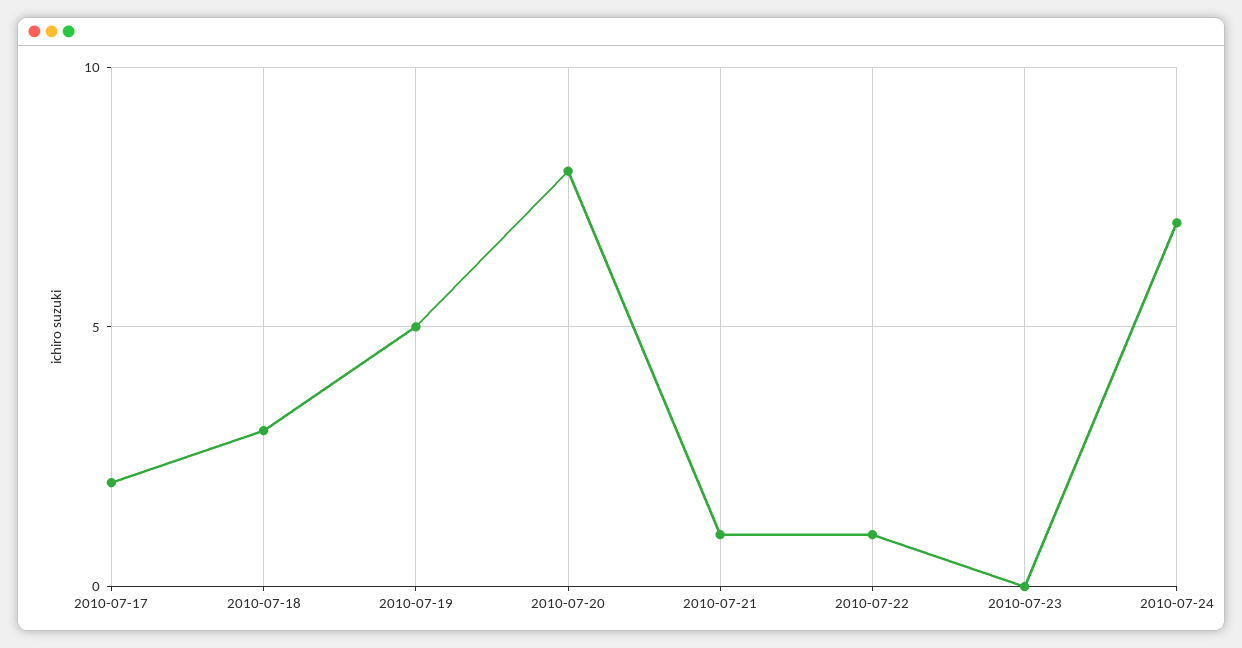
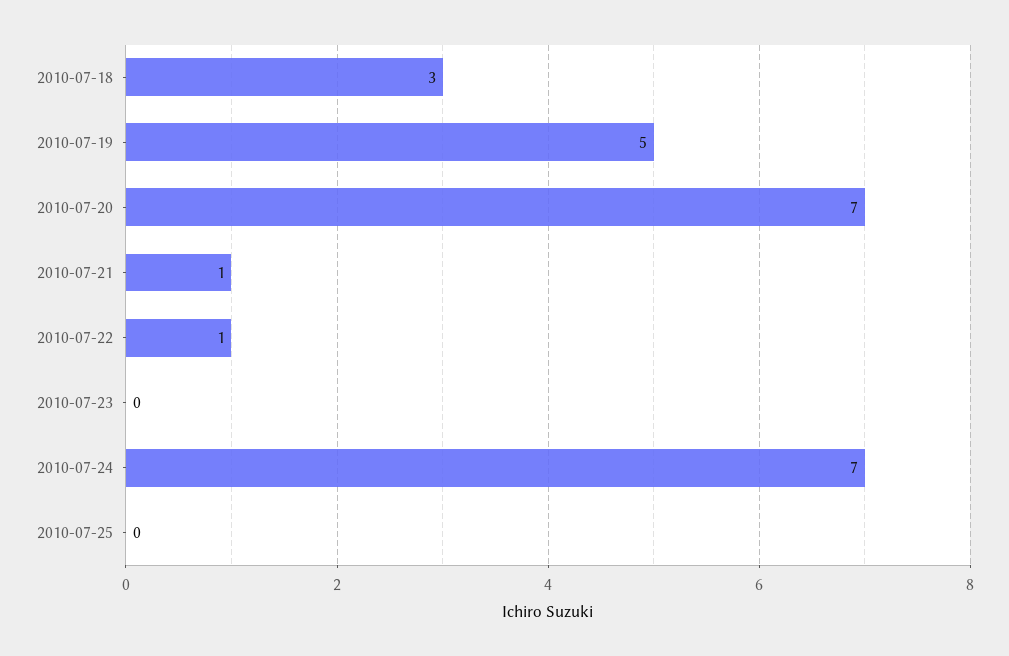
2010-07-17: 2 -> none
2010-07-20: 8 -> 7
2010-07-25: none -> 0

